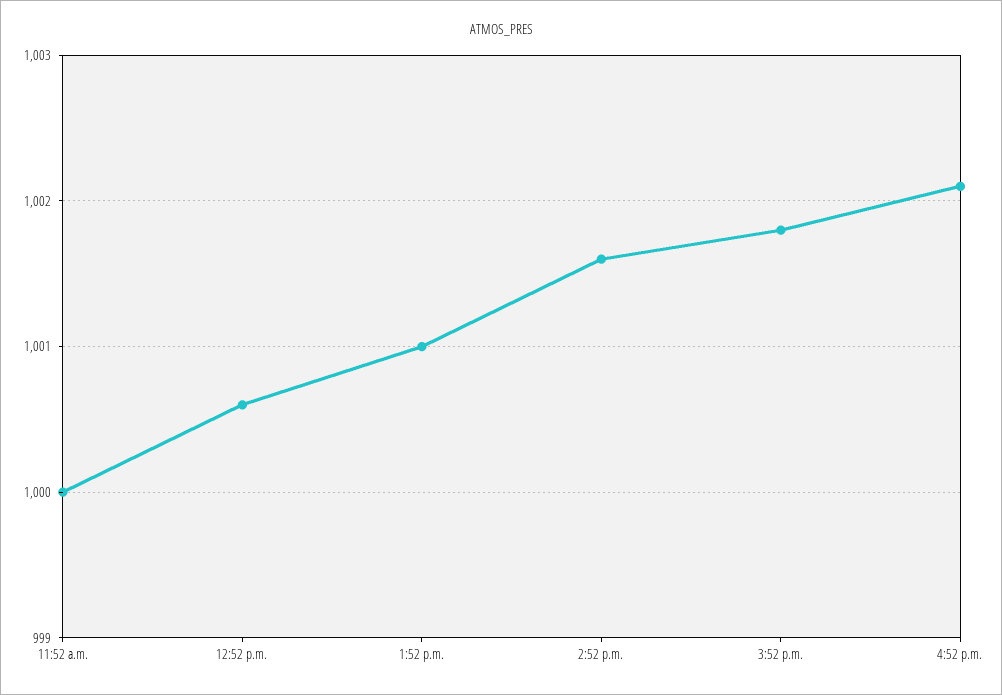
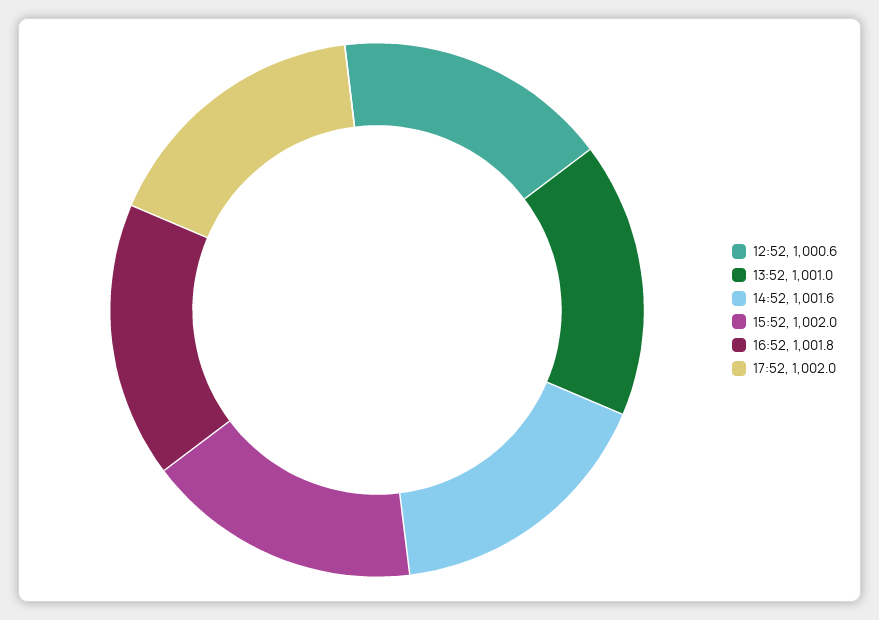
11:52 a.m.: 1000 -> none
3:52 p.m.: 1001.8 -> 1002
4:52 p.m.: 1002.1 -> 1001.8
17:52: none -> 1002

